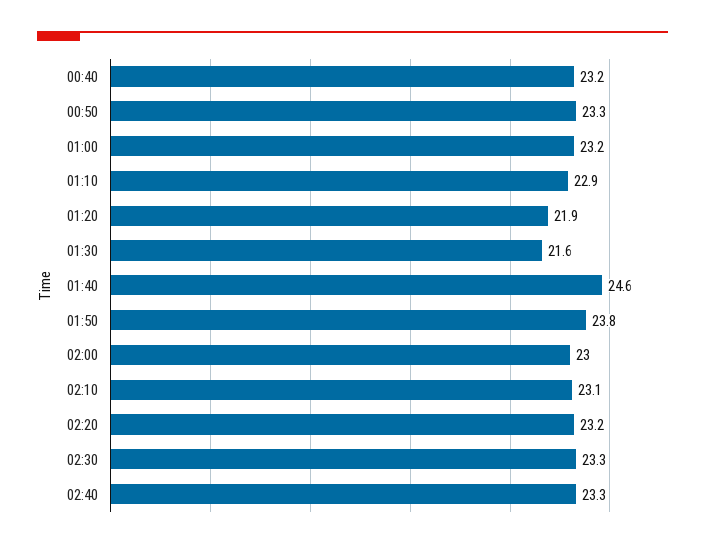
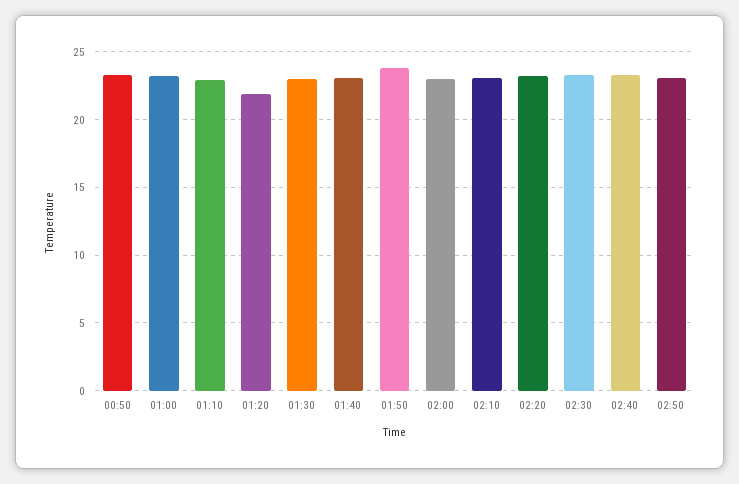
00:40: 23.2 -> none
01:30: 21.6 -> 23
01:40: 24.6 -> 23
02:50: none -> 23

